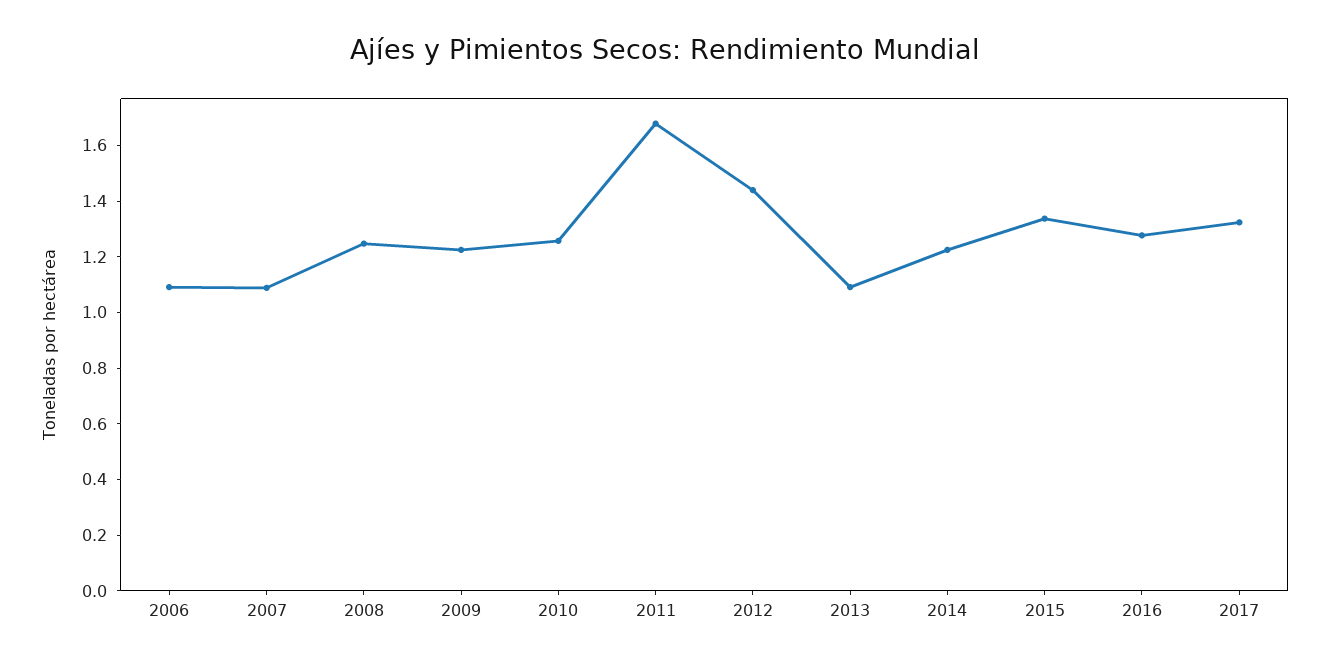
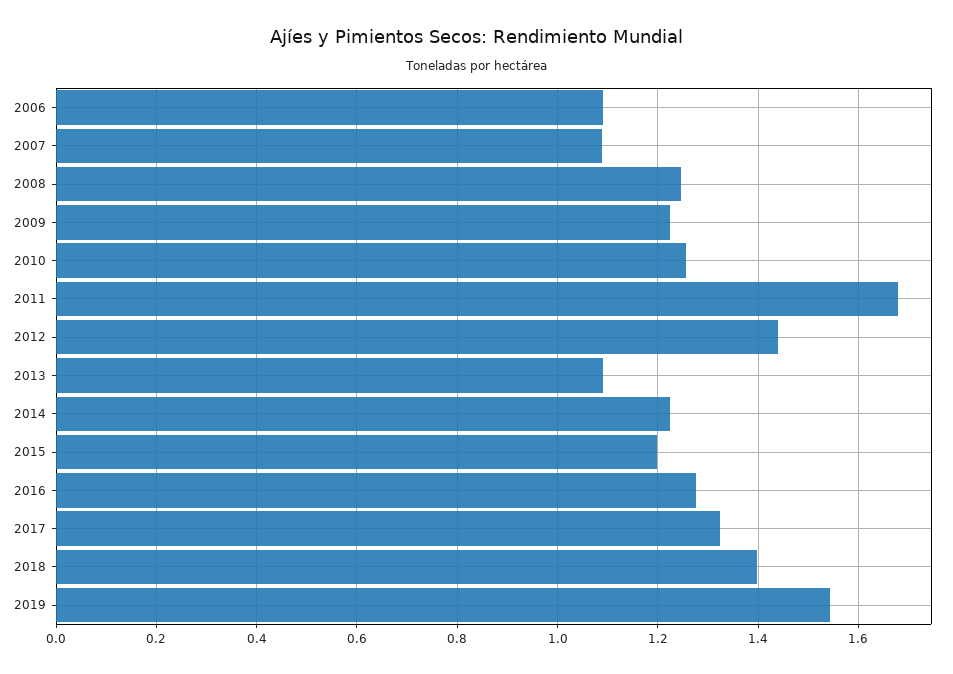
2015: 1.35 -> 1.2
2018: none -> 1.4
2019: none -> 1.54

